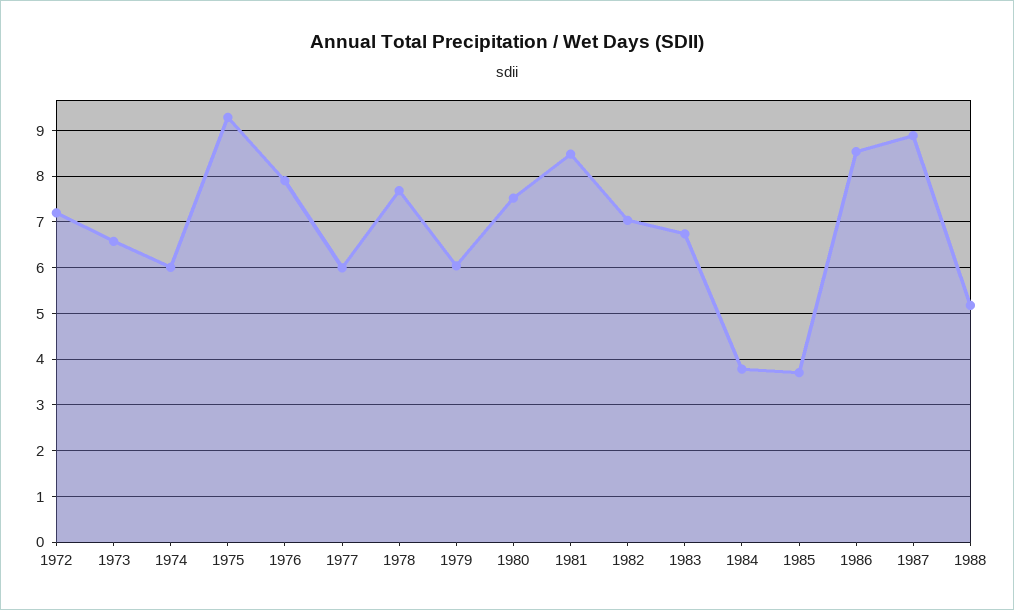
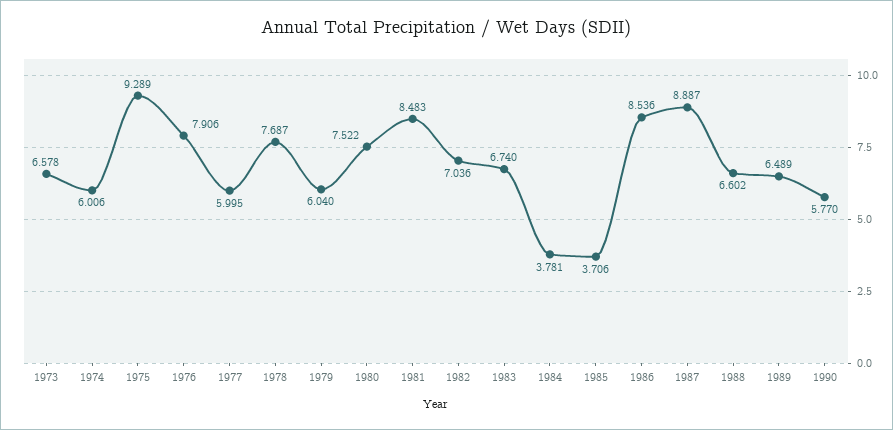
1972: 7.2 -> none
1988: 5.2 -> 6.602
1989: none -> 6.489
1990: none -> 5.77

